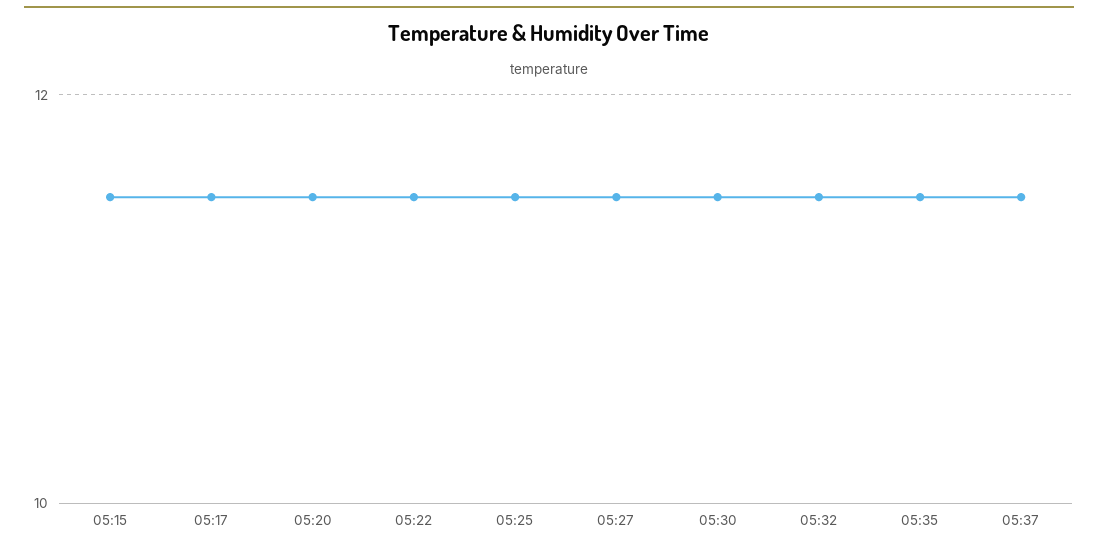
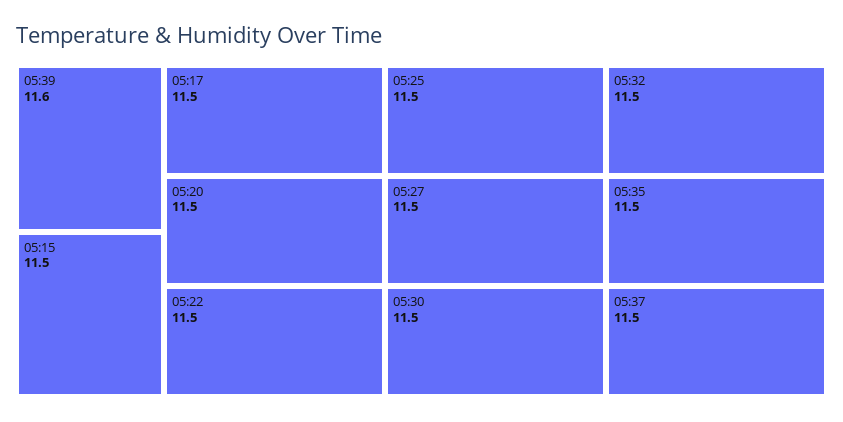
05:39: none -> 11.6

